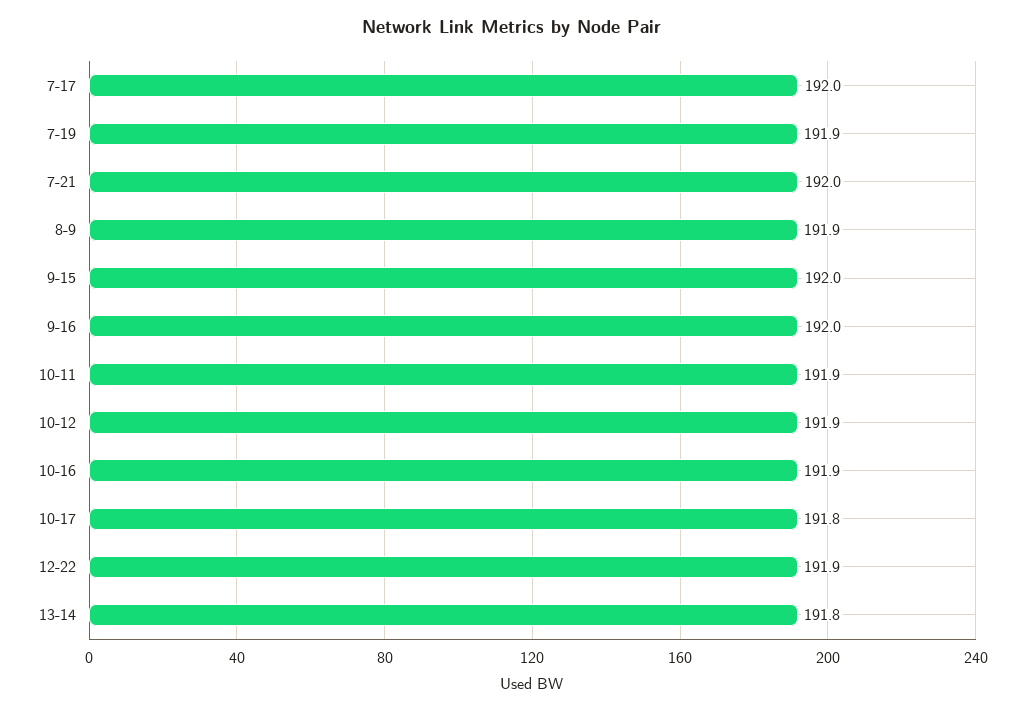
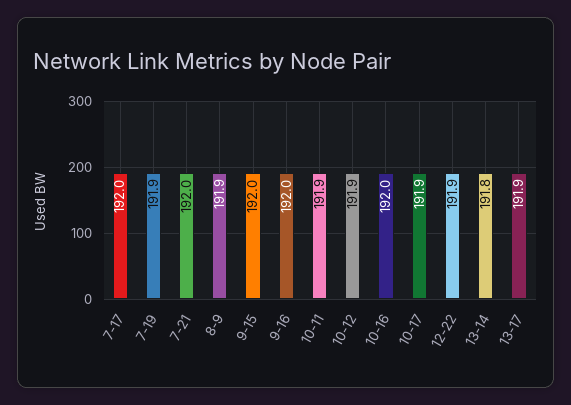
10-16: 191.9 -> 192
10-17: 191.8 -> 191.9
13-17: none -> 191.9

